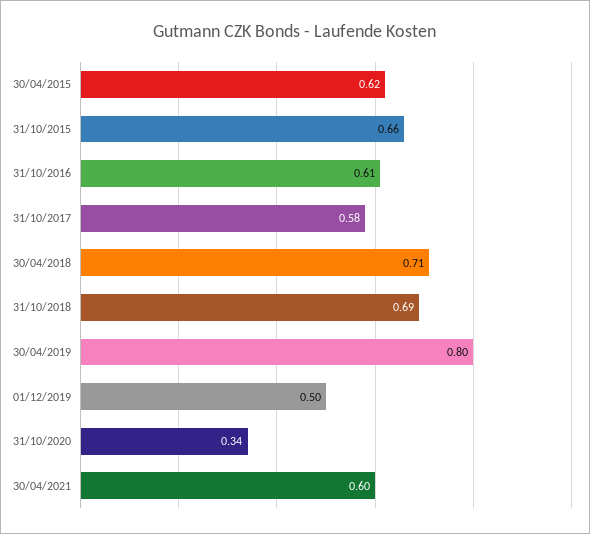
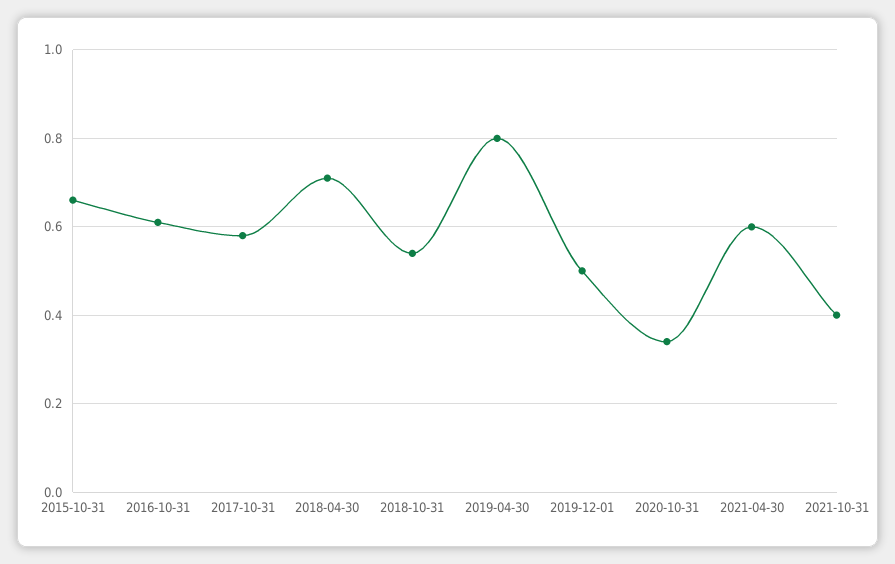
30/04/2015: 0.62 -> none
31/10/2018: 0.69 -> 0.55
2021-10-31: none -> 0.4

